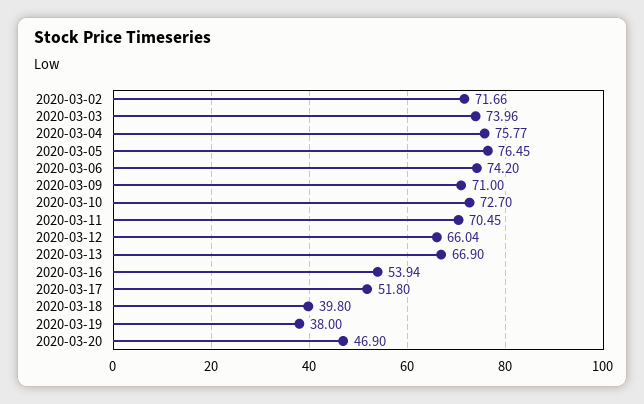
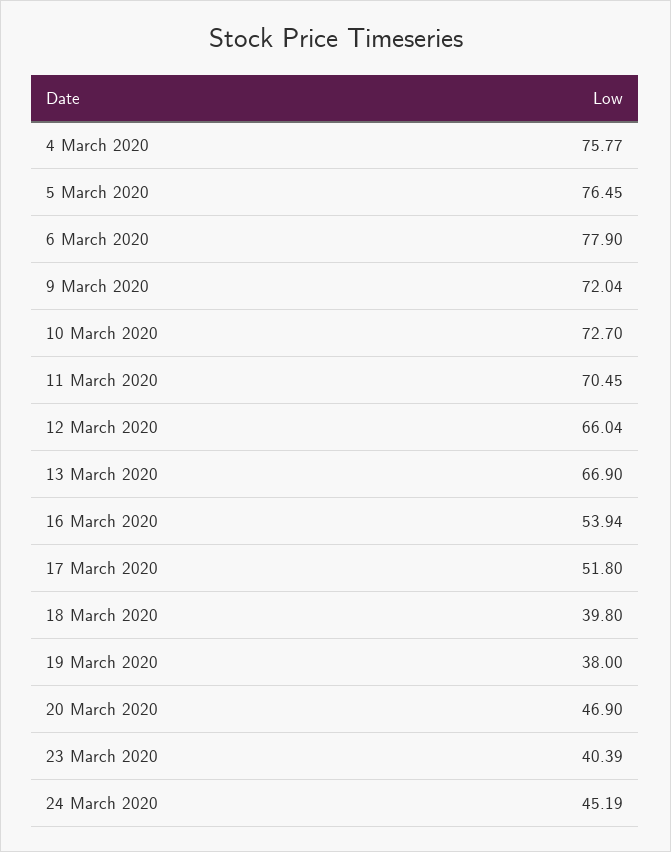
2020-03-02: 71.66 -> none
2020-03-03: 73.96 -> none
2020-03-06: 74.2 -> 77.9
2020-03-09: 71 -> 72.04
23 March 2020: none -> 40.39
24 March 2020: none -> 45.19

